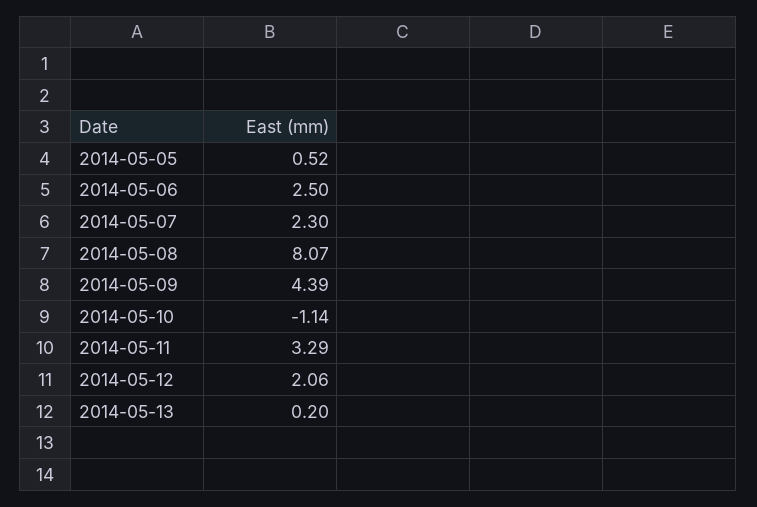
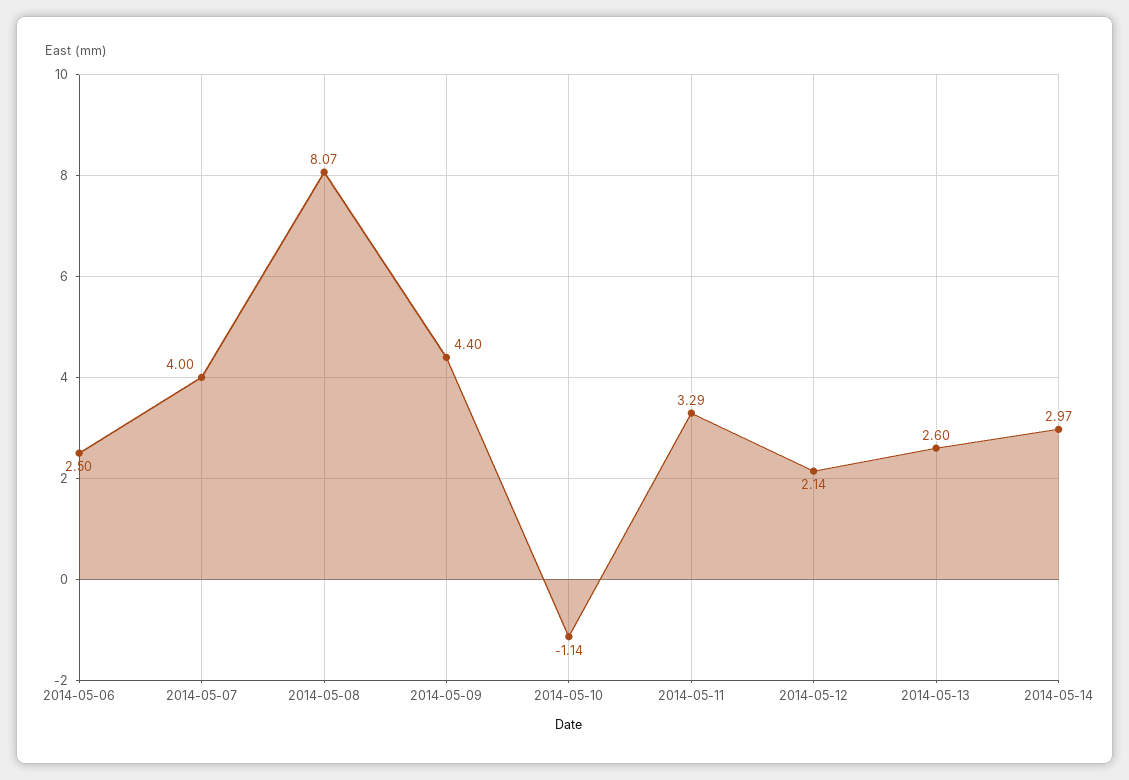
2014-05-05: 0.52 -> none
2014-05-07: 2.3 -> 4
2014-05-09: 4.39 -> 4.4
2014-05-12: 2.06 -> 2.14
2014-05-13: 0.2 -> 2.6
2014-05-14: none -> 2.97

